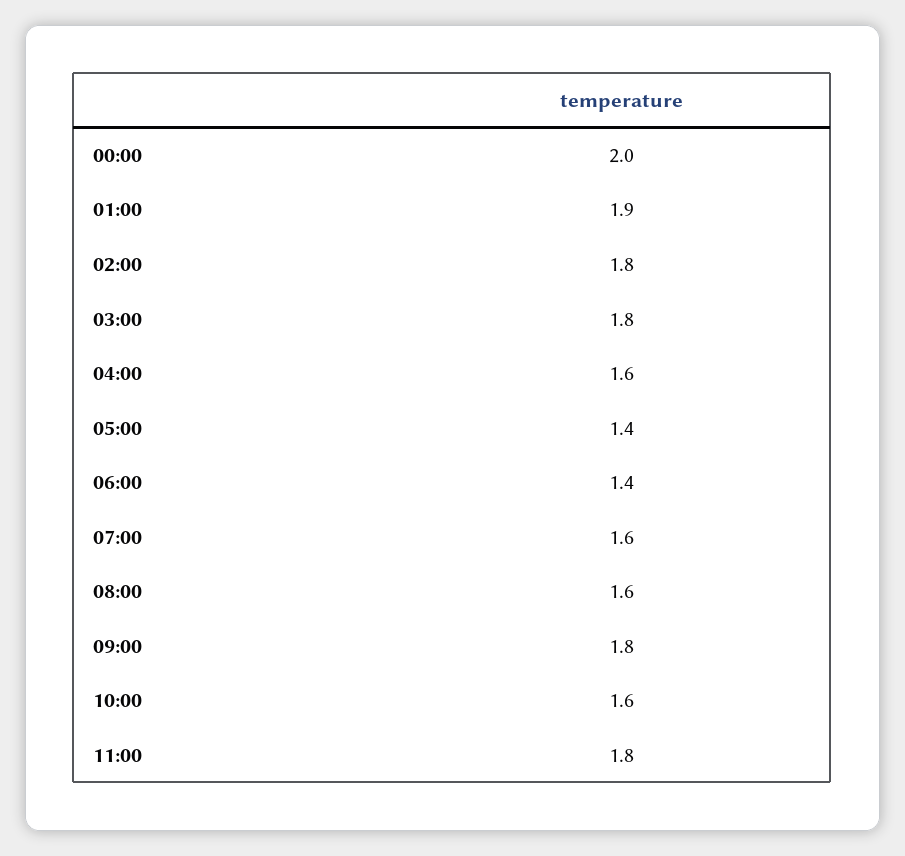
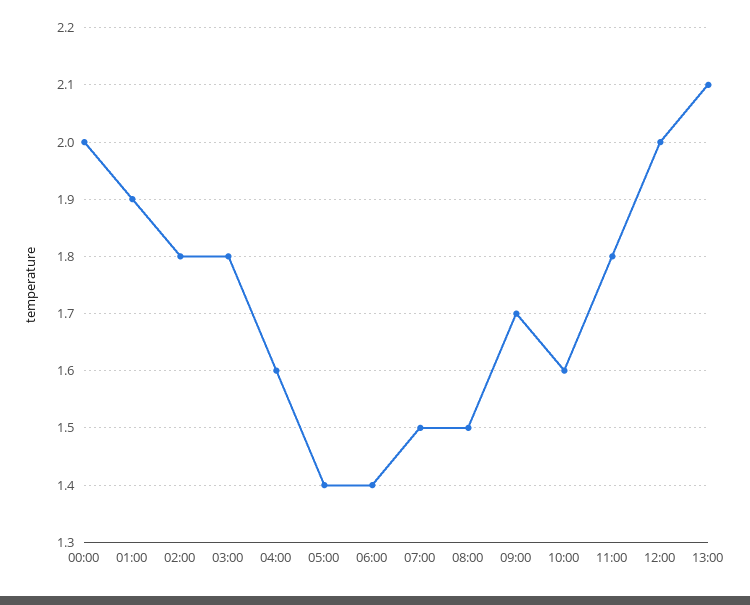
07:00: 1.6 -> 1.5
08:00: 1.6 -> 1.5
09:00: 1.8 -> 1.7
12:00: none -> 2
13:00: none -> 2.1

